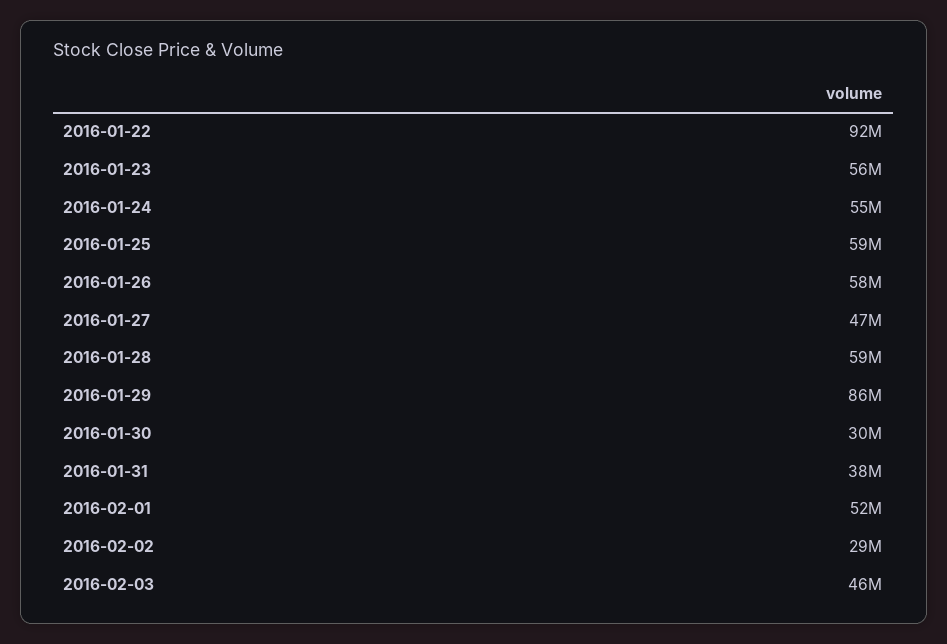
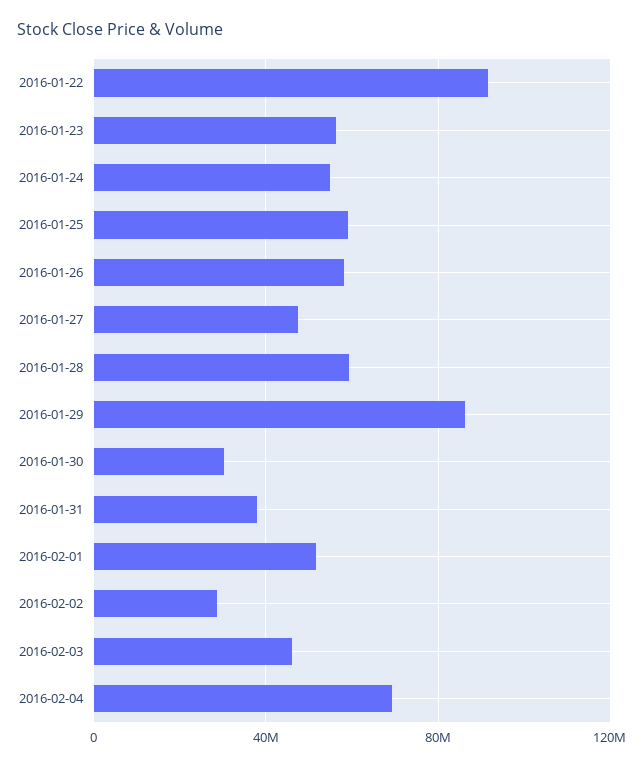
2016-02-04: none -> 70000000

